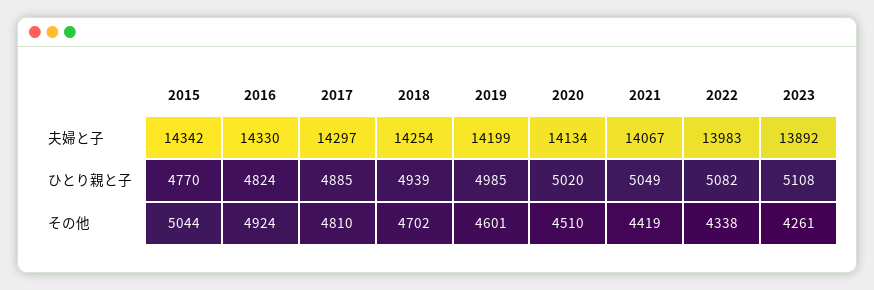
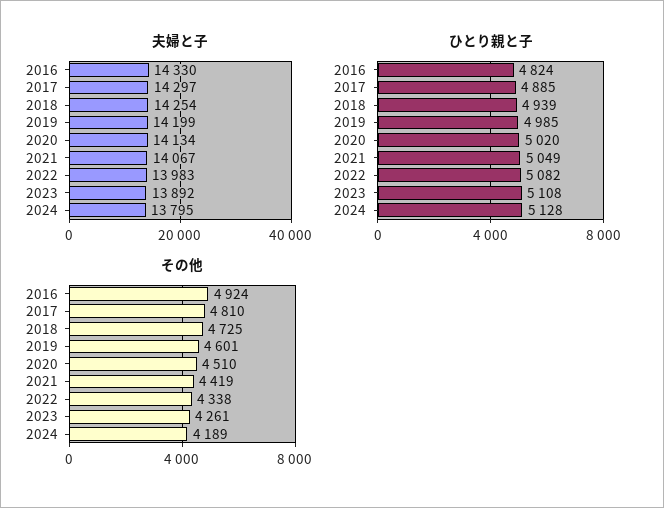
夫婦と子, 2015: 14342 -> none
ひとり親と子, 2015: 4770 -> none
その他, 2015: 5044 -> none
その他, 2018: 4702 -> 4725
夫婦と子, 2024: none -> 13795
ひとり親と子, 2024: none -> 5128
その他, 2024: none -> 4189

